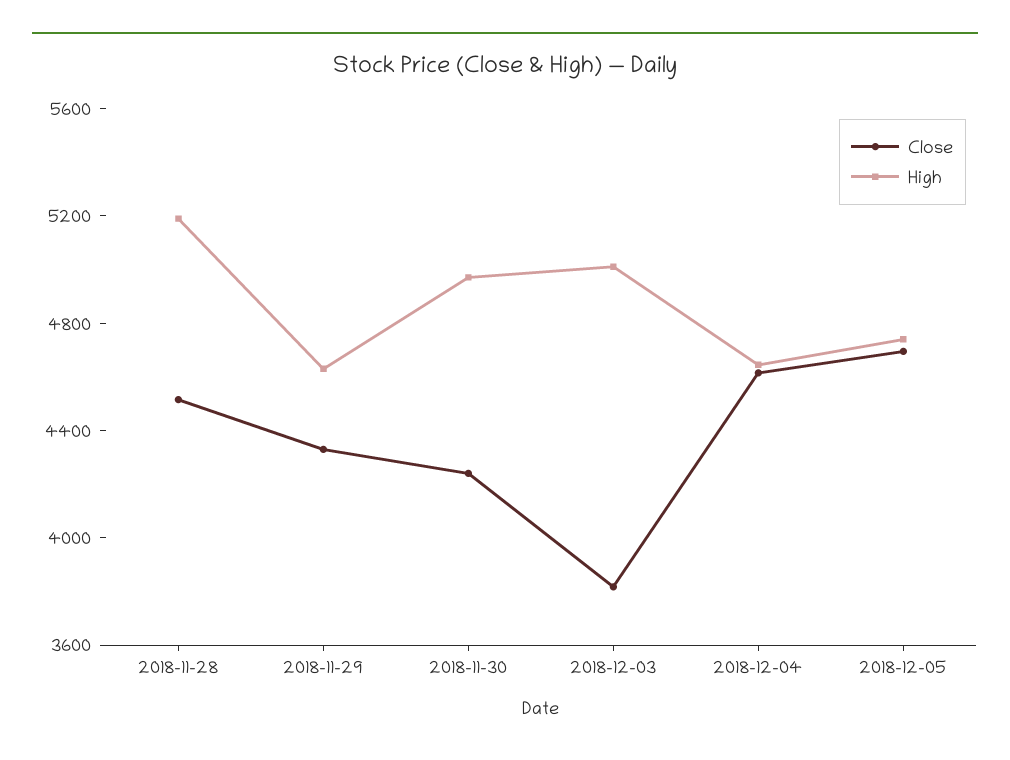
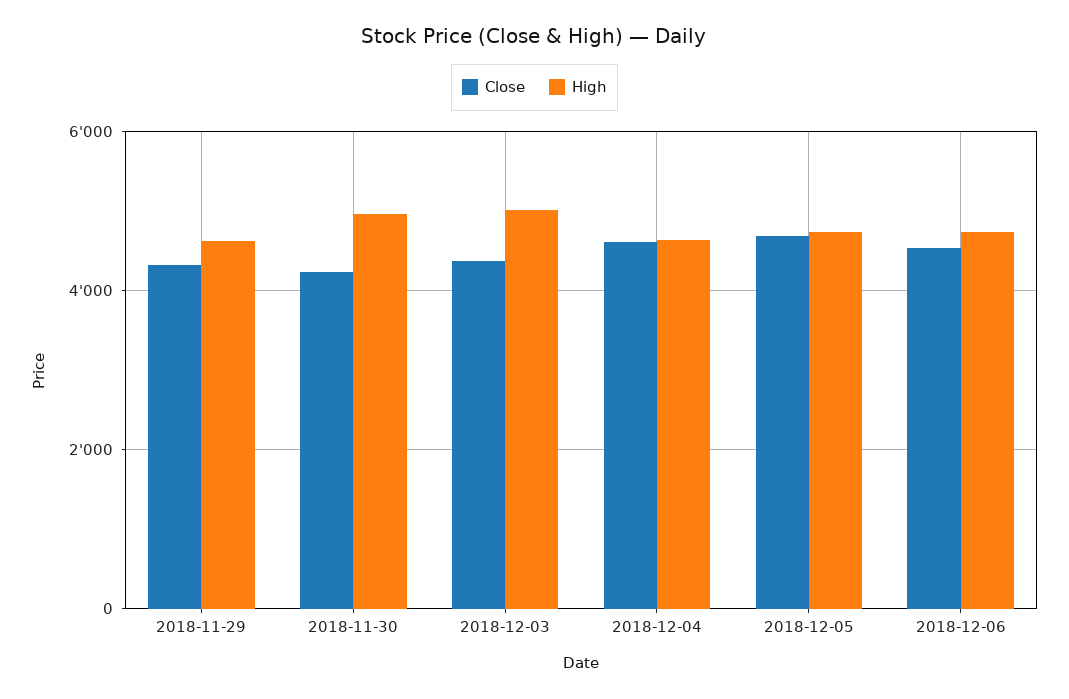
Close, 2018-11-28: 4500 -> none
High, 2018-11-28: 5200 -> none
Close, 2018-12-03: 3800 -> 4400
Close, 2018-12-06: none -> 4600
High, 2018-12-06: none -> 4800

